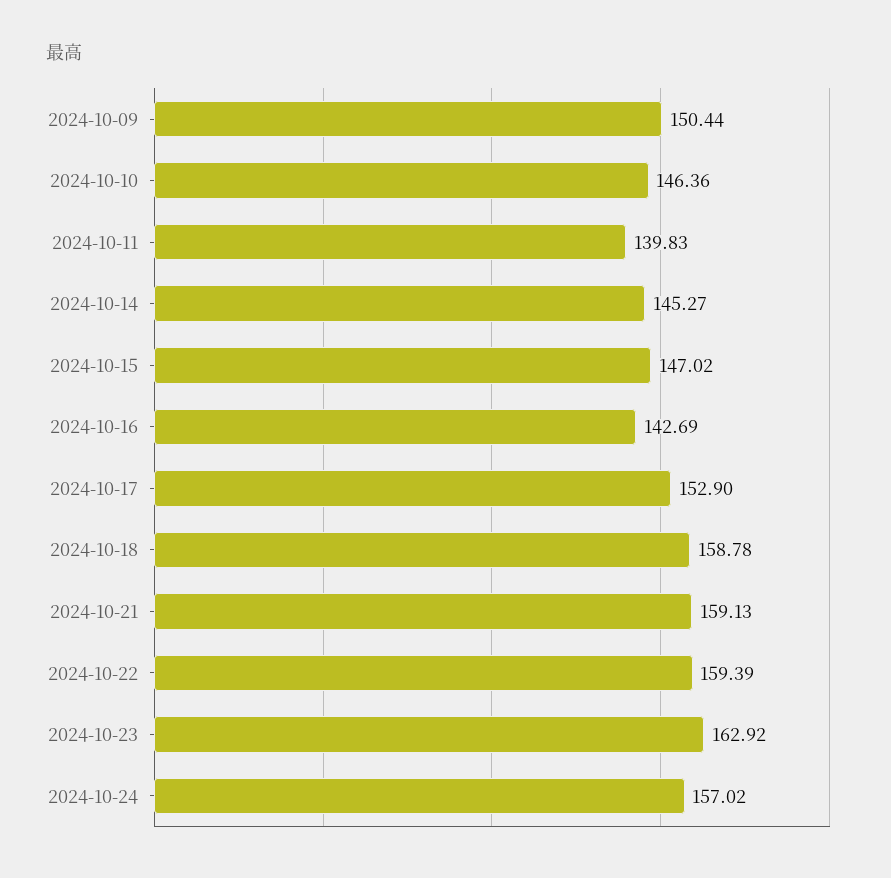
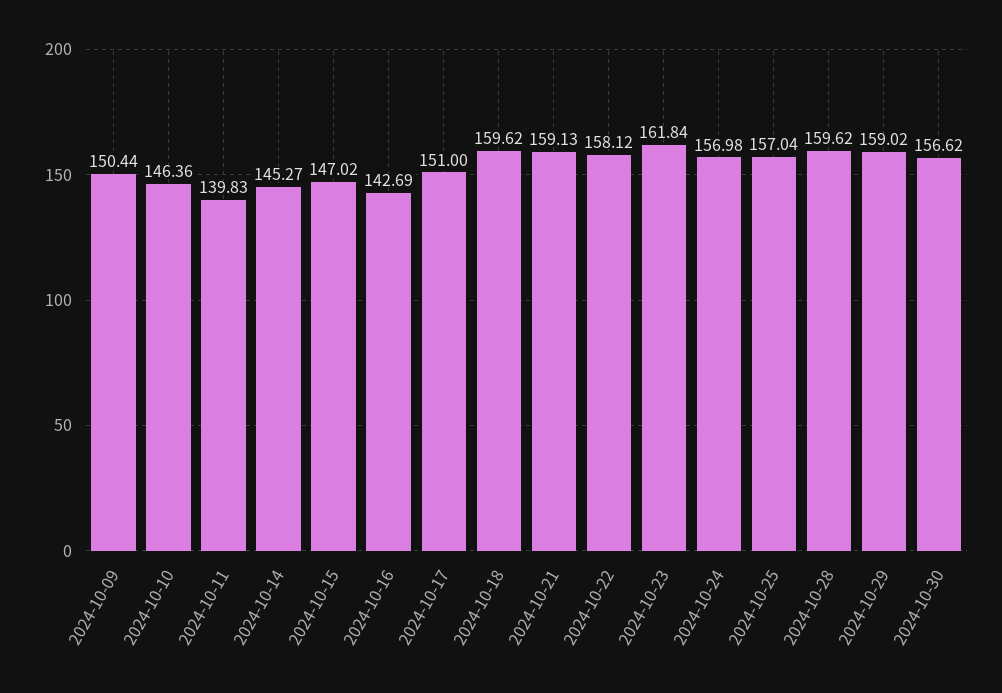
2024-10-17: 152.9 -> 151
2024-10-18: 158.78 -> 159.62
2024-10-22: 159.39 -> 158.12
2024-10-23: 162.92 -> 161.84
2024-10-24: 157.02 -> 156.98
2024-10-25: none -> 157.04
2024-10-28: none -> 159.62
2024-10-29: none -> 159.02
2024-10-30: none -> 156.62

